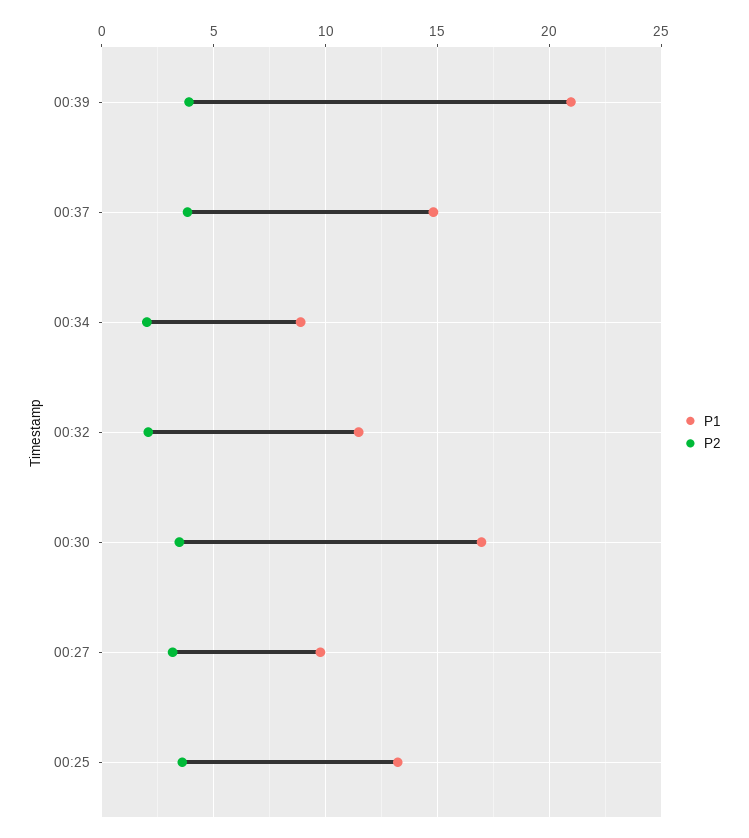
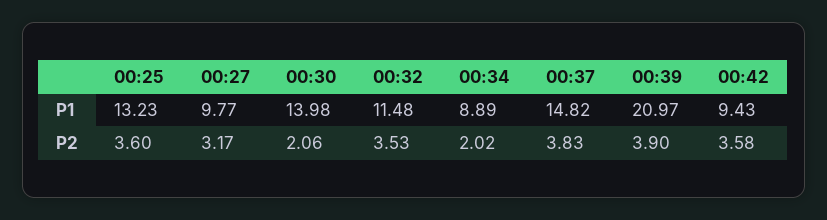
P2, 00:32: 2 -> 3.53
P1, 00:30: 17 -> 13.98
P2, 00:30: 3.5 -> 2.06
P1, 00:42: none -> 9.43
P2, 00:42: none -> 3.58

